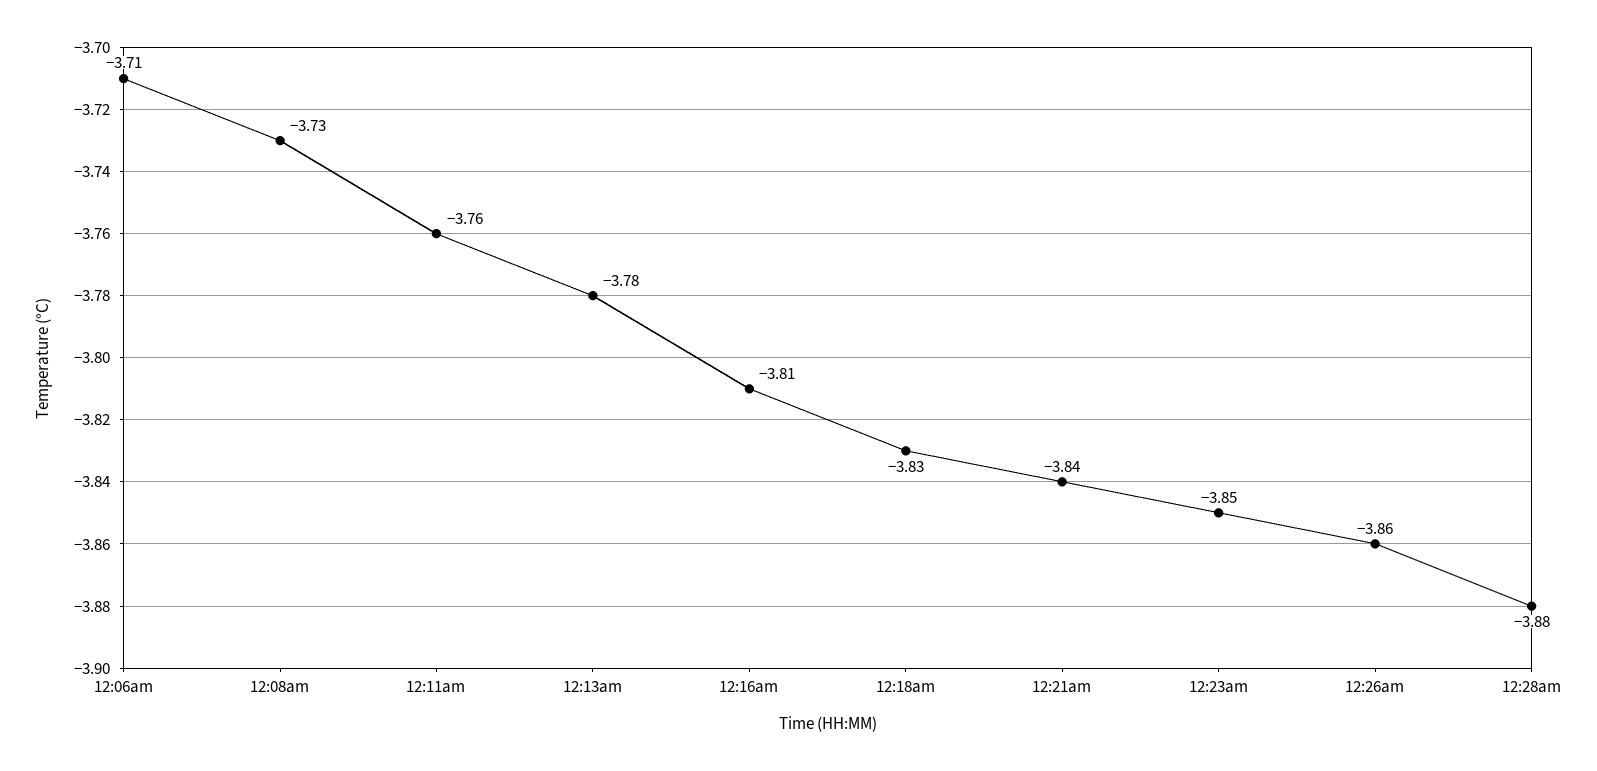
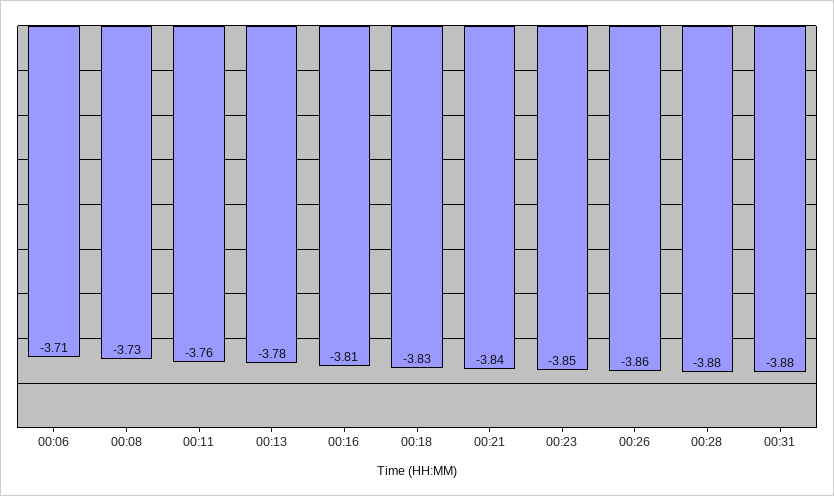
00:31: none -> -3.88

